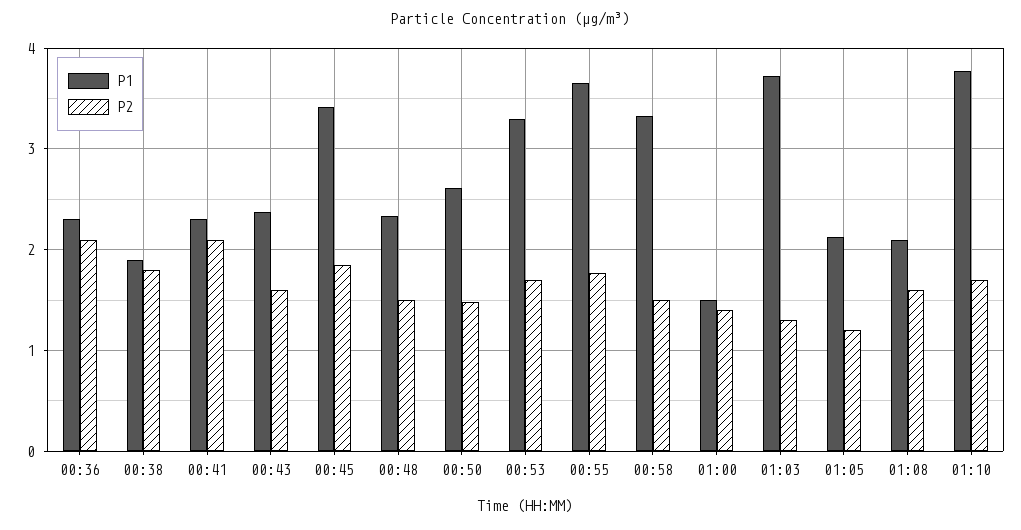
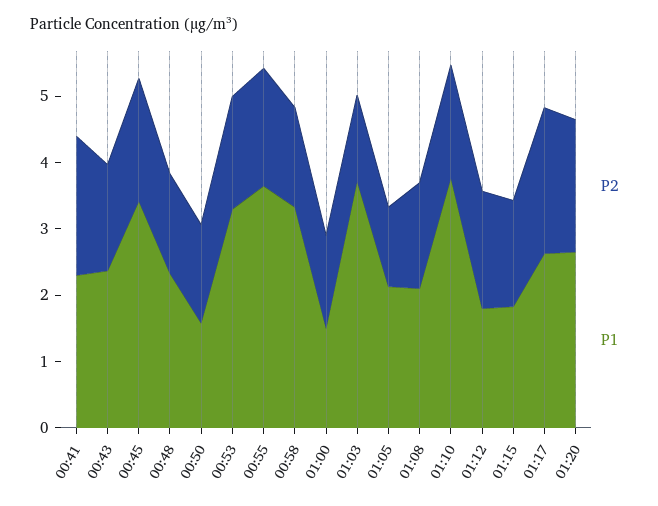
P1, 00:36: 2.3 -> none
P2, 00:36: 2.1 -> none
P1, 00:38: 1.9 -> none
P2, 00:38: 1.8 -> none
P1, 00:50: 2.6 -> 1.6
P2, 01:12: none -> 1.8
P1, 01:12: none -> 1.8
P2, 01:15: none -> 1.6
P1, 01:15: none -> 1.8
P2, 01:17: none -> 2.2
P1, 01:17: none -> 2.6
P2, 01:20: none -> 2
P1, 01:20: none -> 2.6

